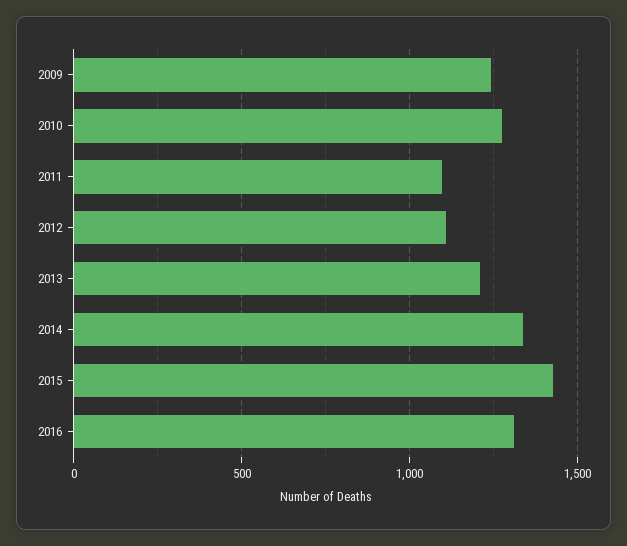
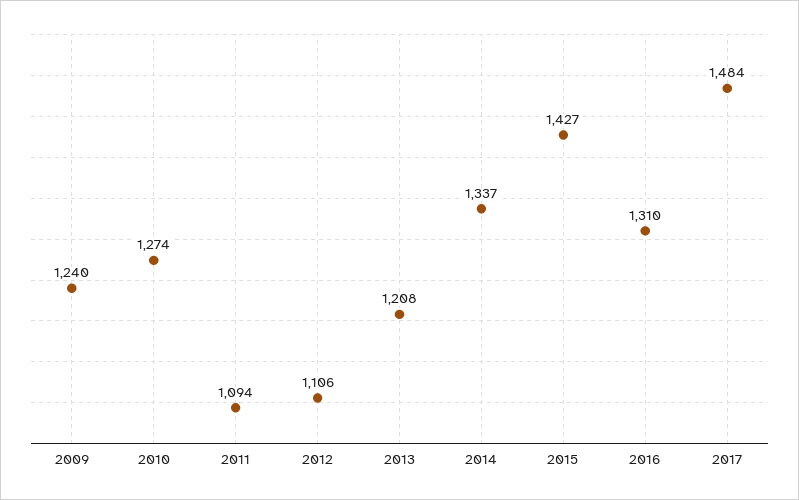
2017: none -> 1484

